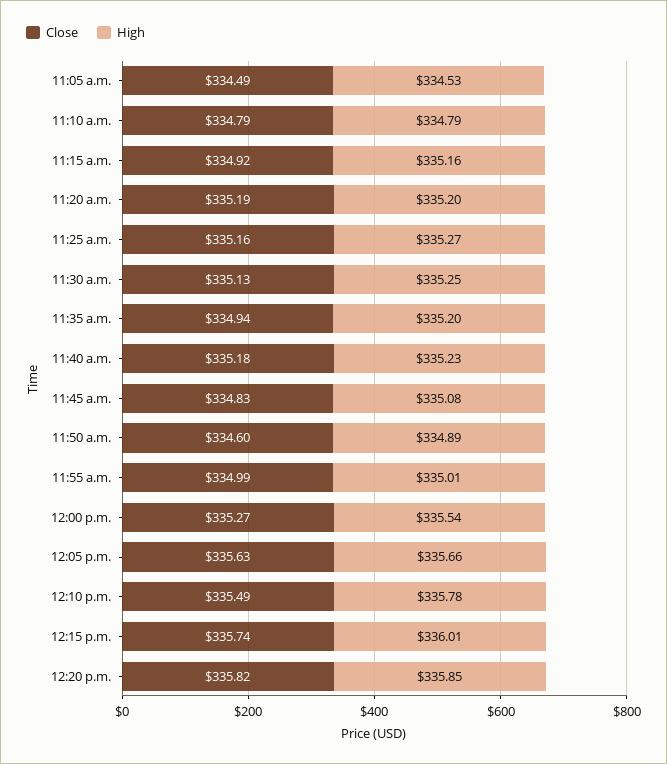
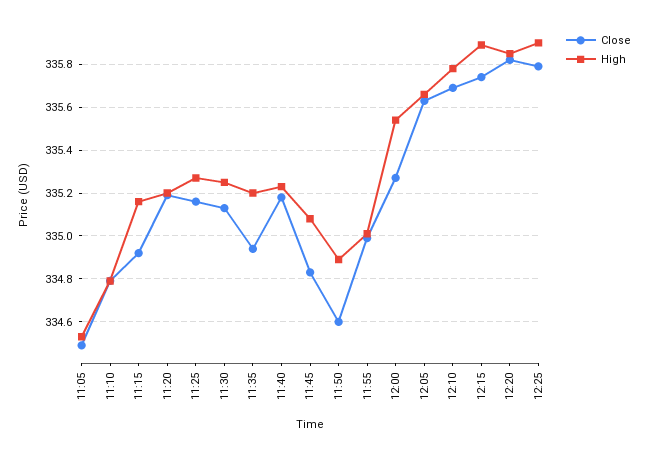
Close, 12:10 p.m.: 335.49 -> 335.7
High, 12:15 p.m.: 336.01 -> 335.9
Close, 12:25: none -> 335.8
High, 12:25: none -> 335.9

